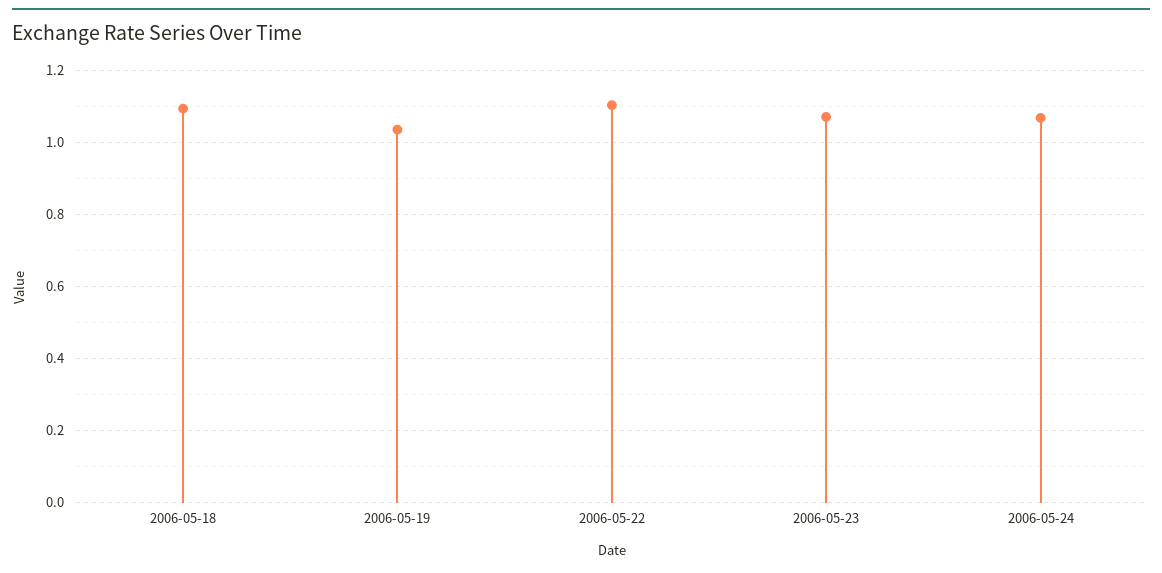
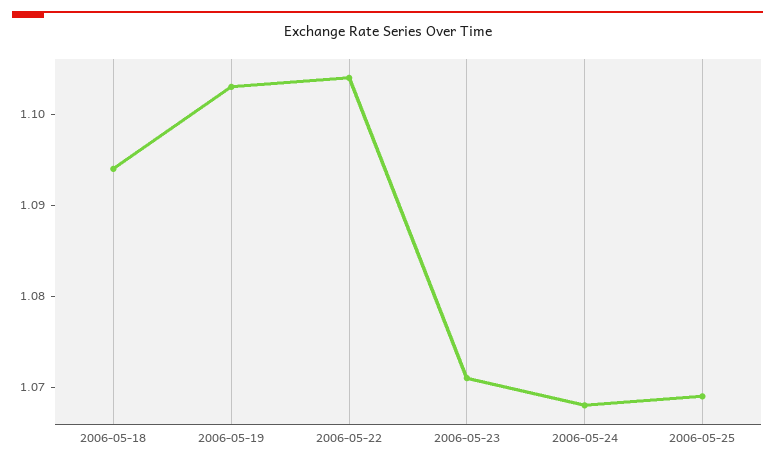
2006-05-19: 1.04 -> 1.103
2006-05-25: none -> 1.069

